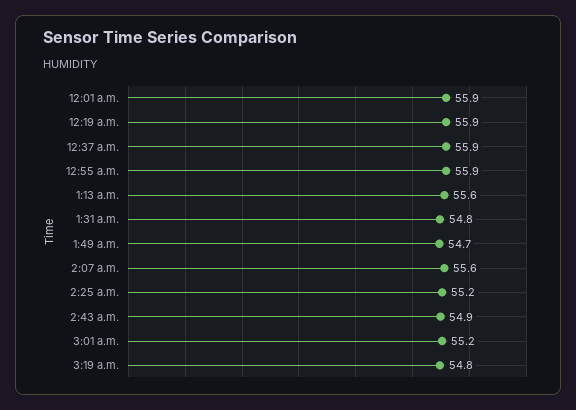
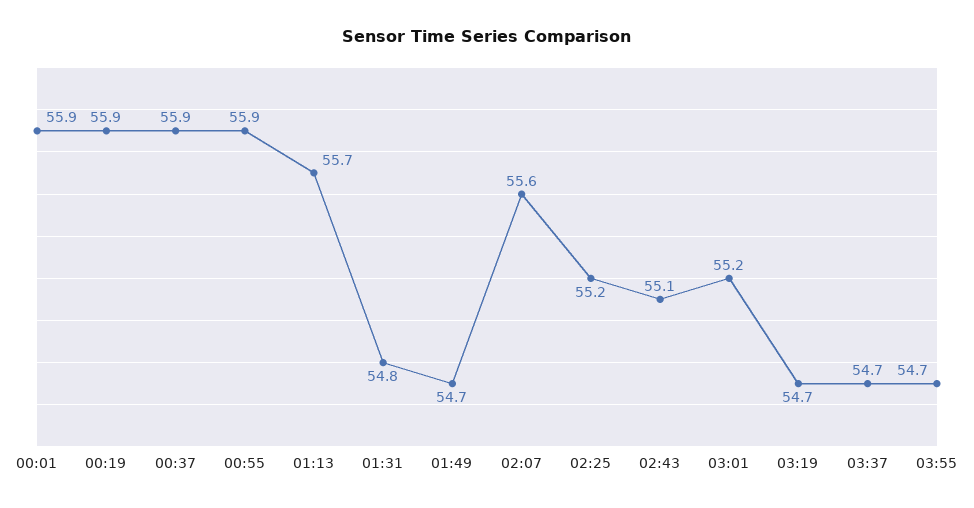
1:13 a.m.: 55.6 -> 55.7
2:43 a.m.: 54.9 -> 55.1
3:19 a.m.: 54.8 -> 54.7
03:37: none -> 54.7
03:55: none -> 54.7

